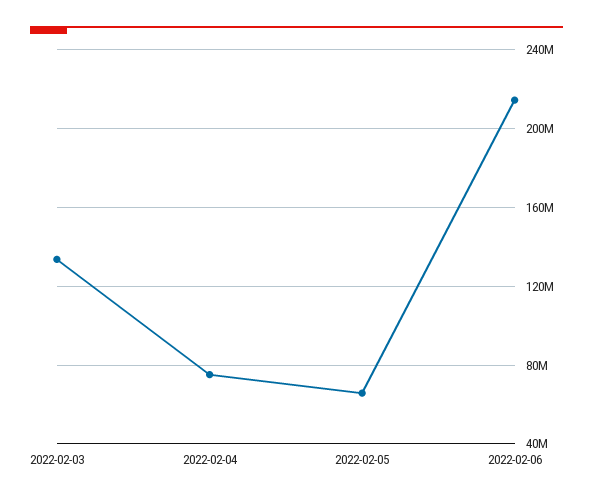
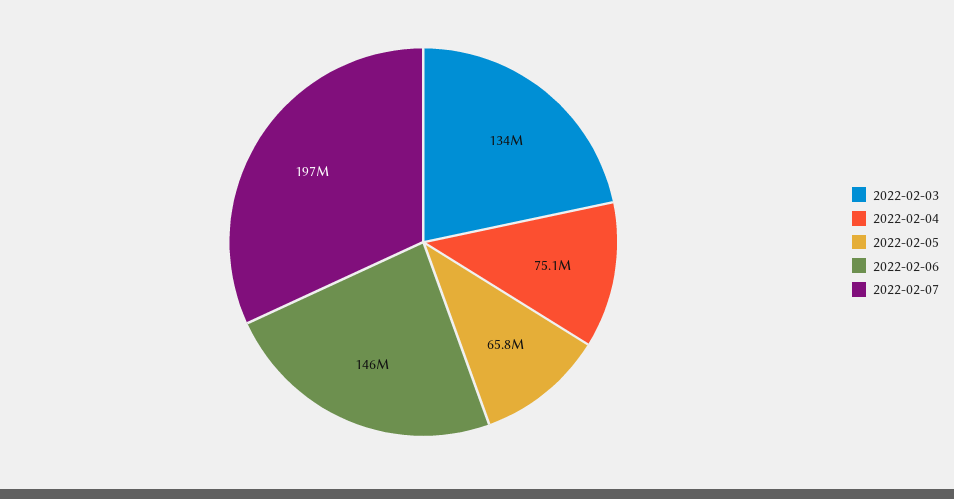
2022-02-06: 215000000 -> 146000000
2022-02-07: none -> 197000000

